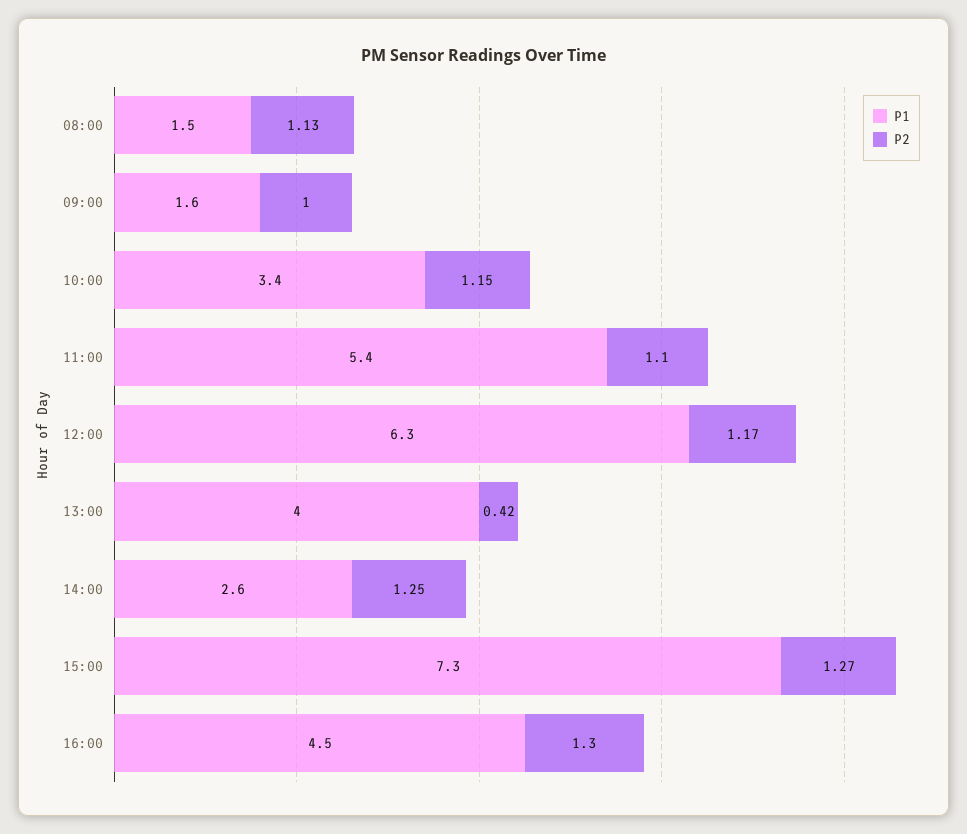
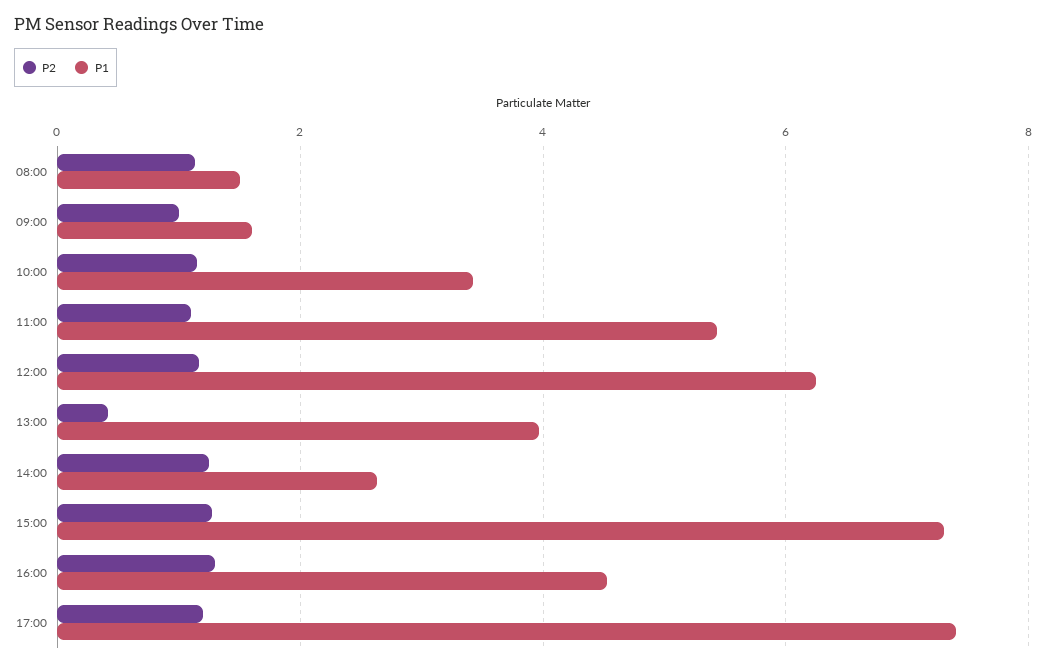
P2, 17:00: none -> 1.2
P1, 17:00: none -> 7.4

